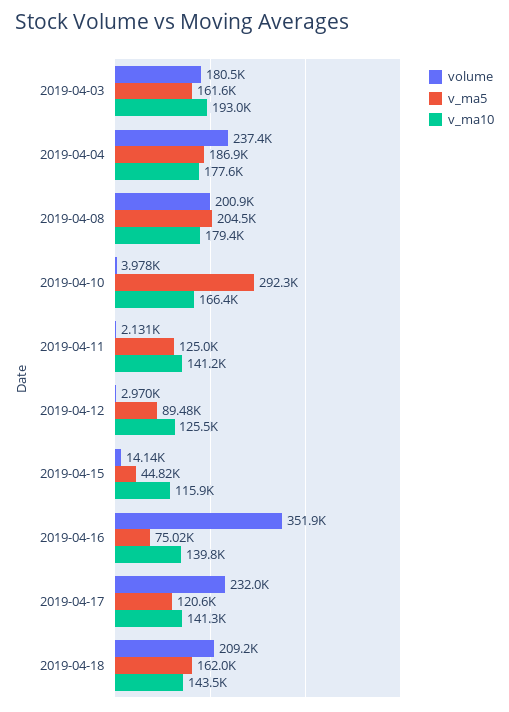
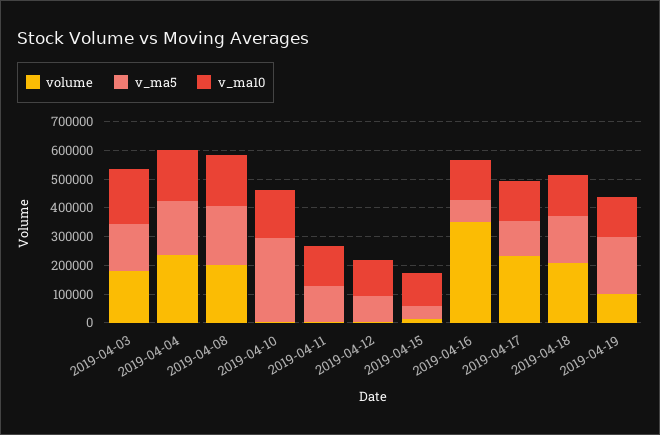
volume, 2019-04-19: none -> 100000
v_ma5, 2019-04-19: none -> 200000
v_ma10, 2019-04-19: none -> 150000

